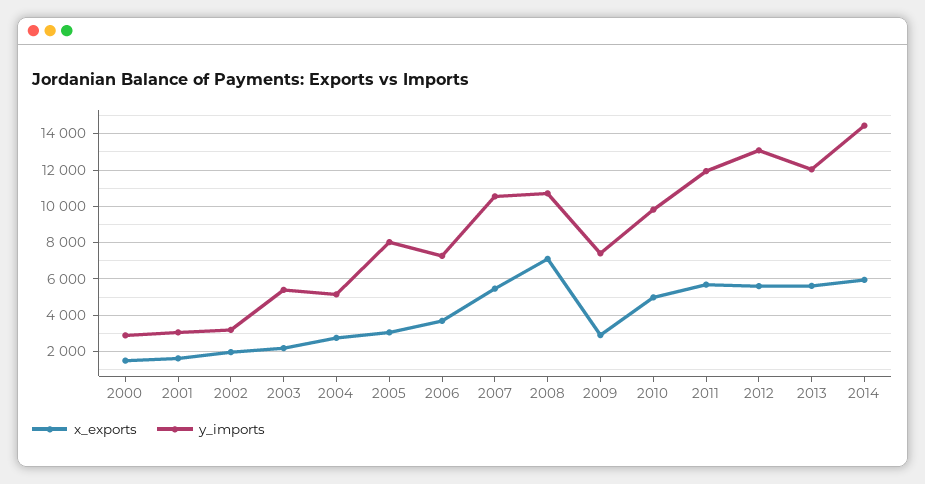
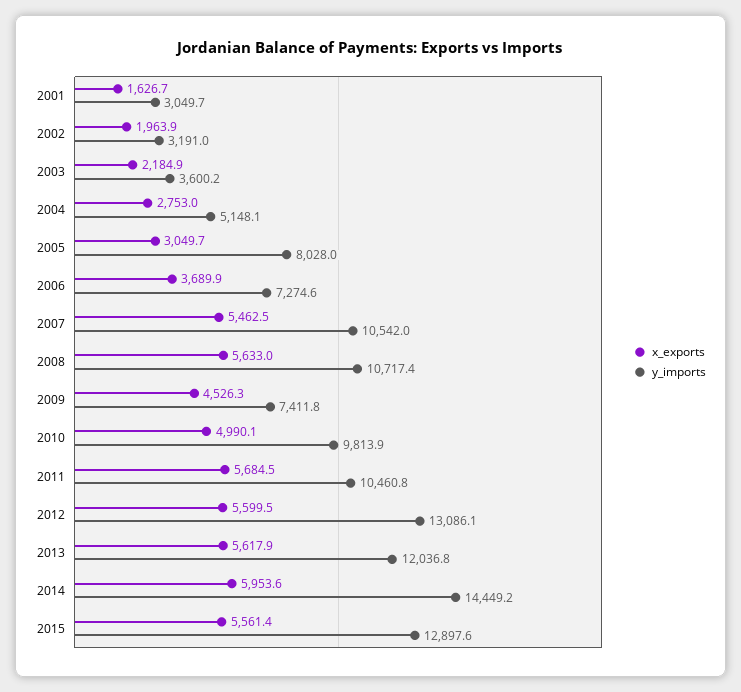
x_exports, 2000: 1500 -> none
y_imports, 2000: 3000 -> none
y_imports, 2003: 5500 -> 3600.2
x_exports, 2008: 7000 -> 5633
x_exports, 2009: 3000 -> 4526.3
y_imports, 2011: 12000 -> 10460.8
x_exports, 2015: none -> 5561.4
y_imports, 2015: none -> 12897.6

